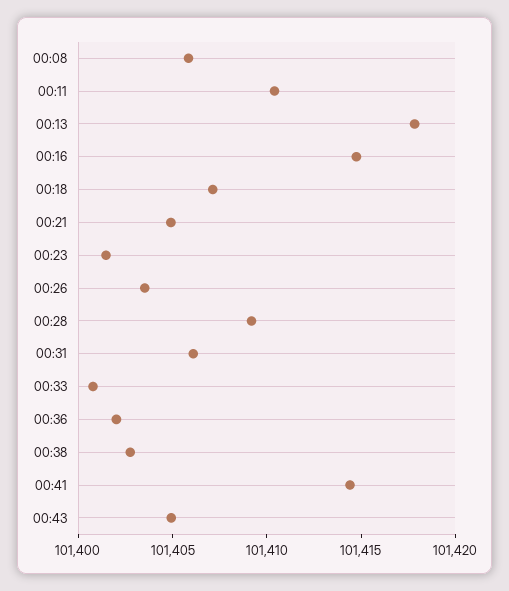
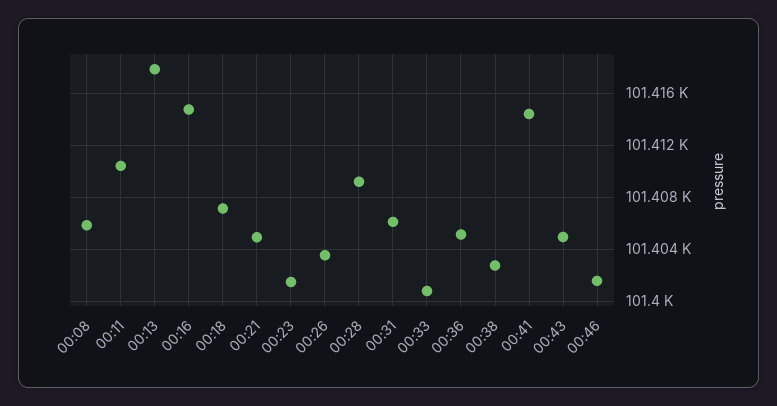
00:36: 101402 -> 101405
00:46: none -> 101401.5

